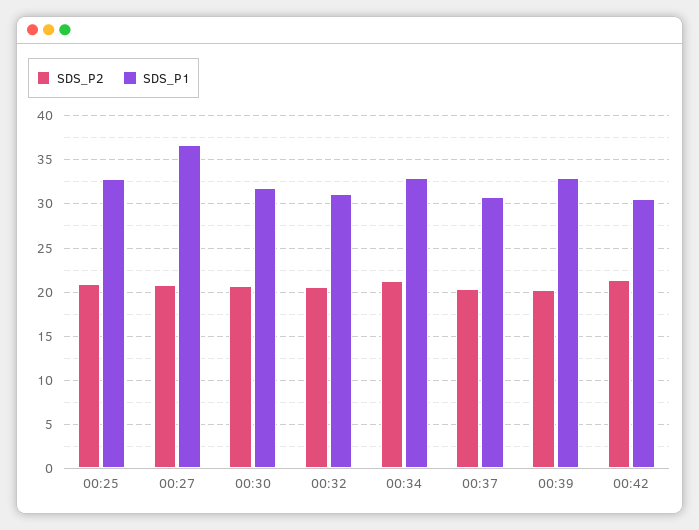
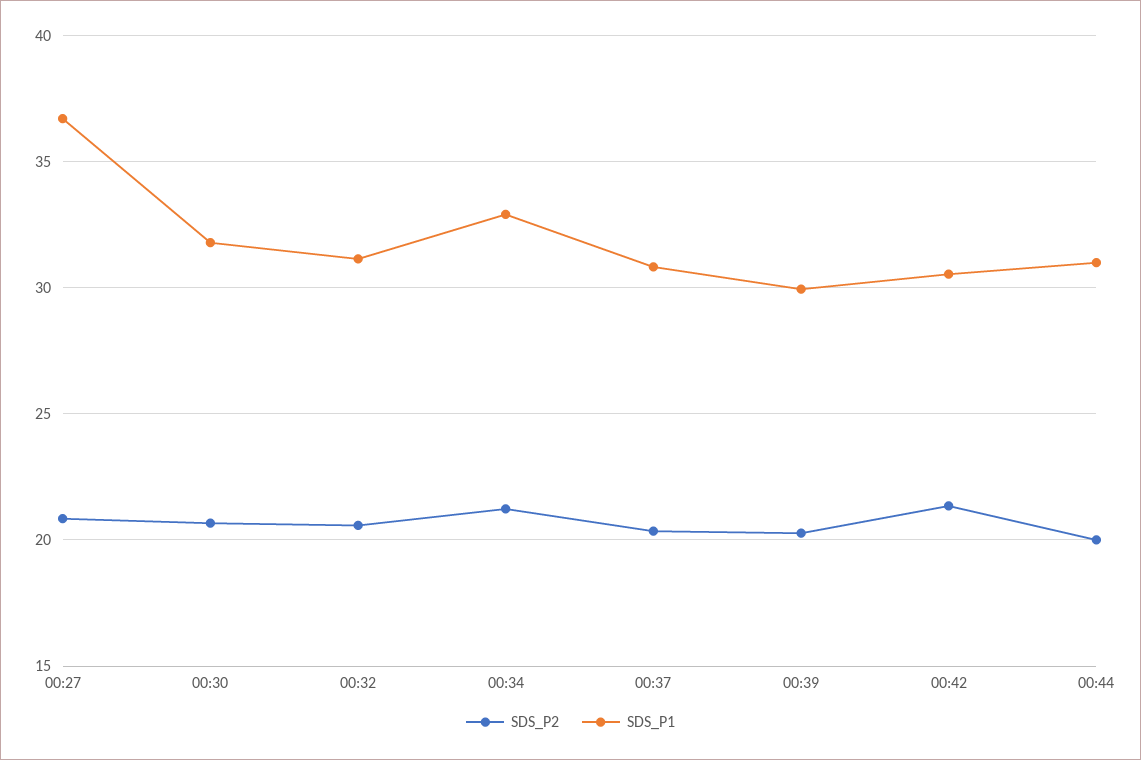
SDS_P2, 00:25: 21 -> none
SDS_P1, 00:25: 33 -> none
SDS_P1, 00:39: 33 -> 30
SDS_P2, 00:44: none -> 20
SDS_P1, 00:44: none -> 31

